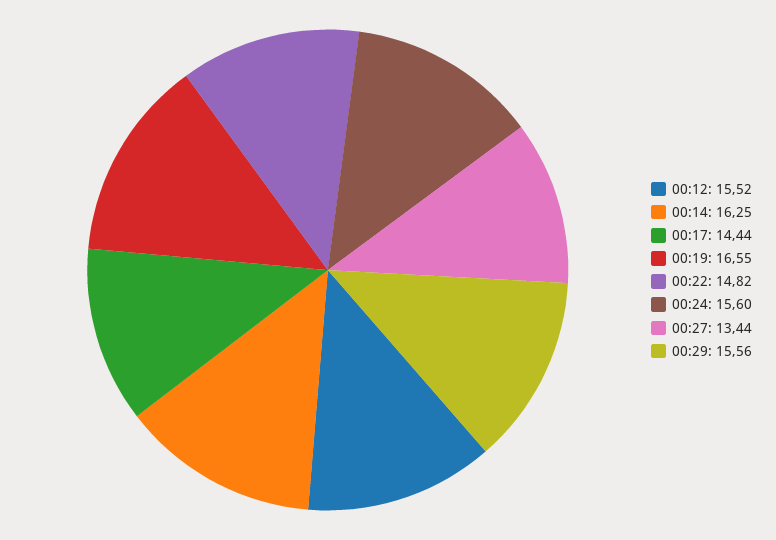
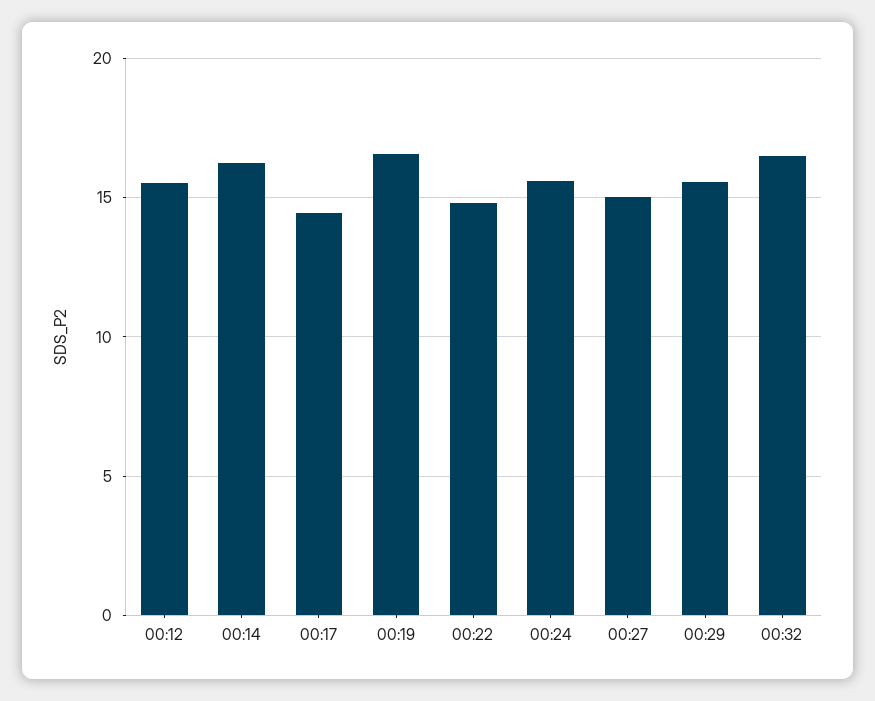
00:27: 13.44 -> 15
00:32: none -> 16.5

